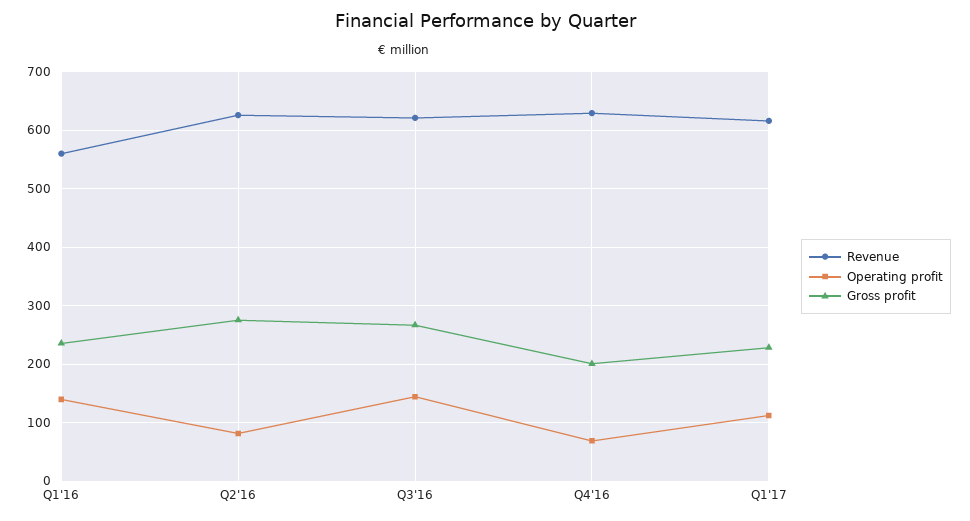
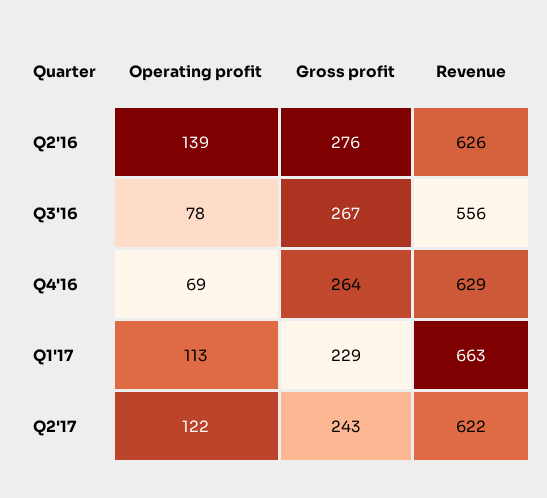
Revenue, Q1'16: 560 -> none
Operating profit, Q1'16: 140 -> none
Gross profit, Q1'16: 240 -> none
Operating profit, Q2'16: 80 -> 139
Revenue, Q3'16: 620 -> 556
Operating profit, Q3'16: 140 -> 78
Gross profit, Q4'16: 200 -> 264
Revenue, Q1'17: 620 -> 663
Operating profit, Q2'17: none -> 122
Gross profit, Q2'17: none -> 243
Revenue, Q2'17: none -> 622

